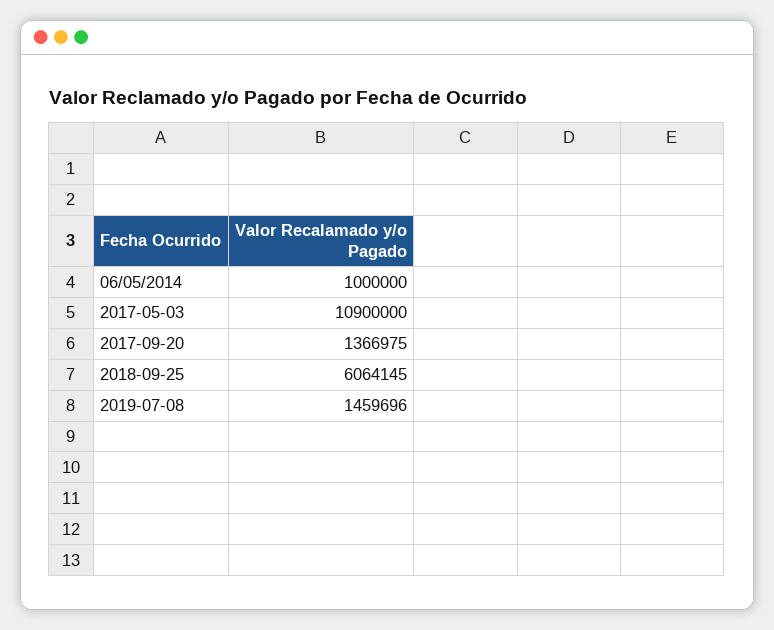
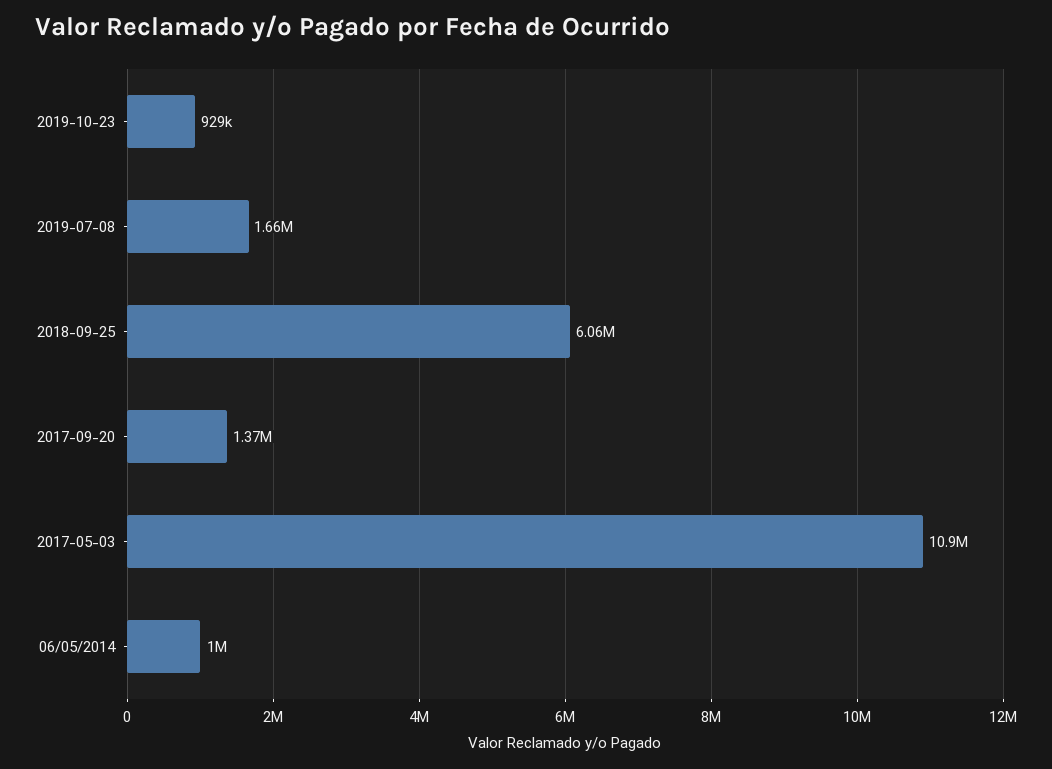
2019-07-08: 1459696 -> 1660000
2019-10-23: none -> 929000

